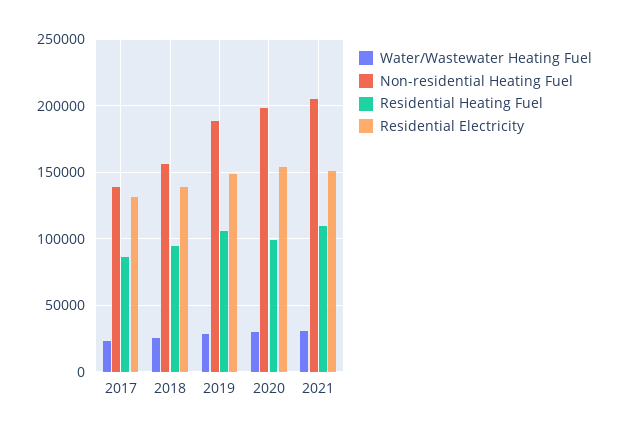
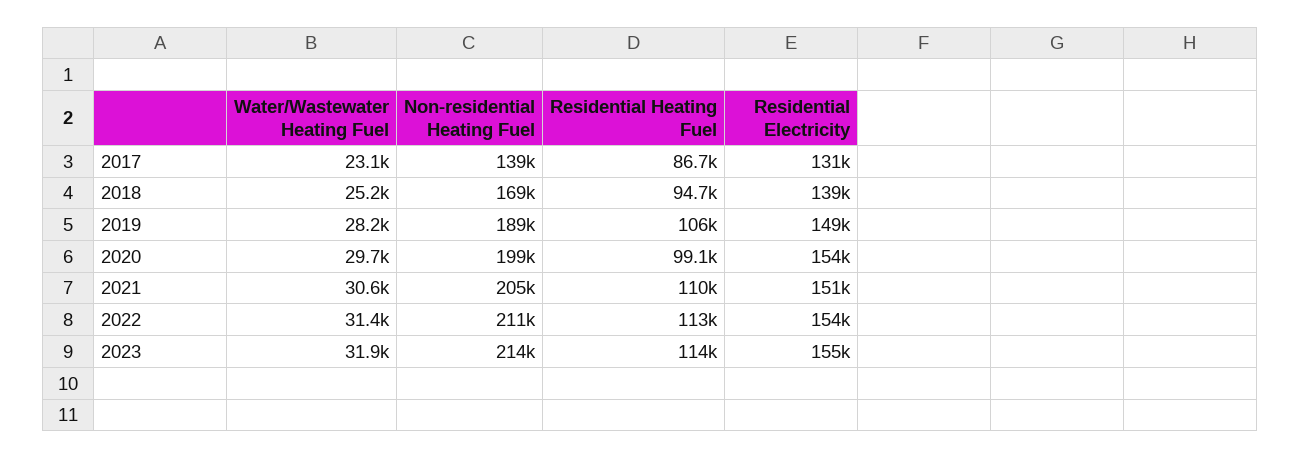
Non-residential Heating Fuel, 2018: 155000 -> 169000
Water/Wastewater Heating Fuel, 2022: none -> 31400
Non-residential Heating Fuel, 2022: none -> 211000
Residential Heating Fuel, 2022: none -> 113000
Residential Electricity, 2022: none -> 154000
Water/Wastewater Heating Fuel, 2023: none -> 31900
Non-residential Heating Fuel, 2023: none -> 214000
Residential Heating Fuel, 2023: none -> 114000
Residential Electricity, 2023: none -> 155000

